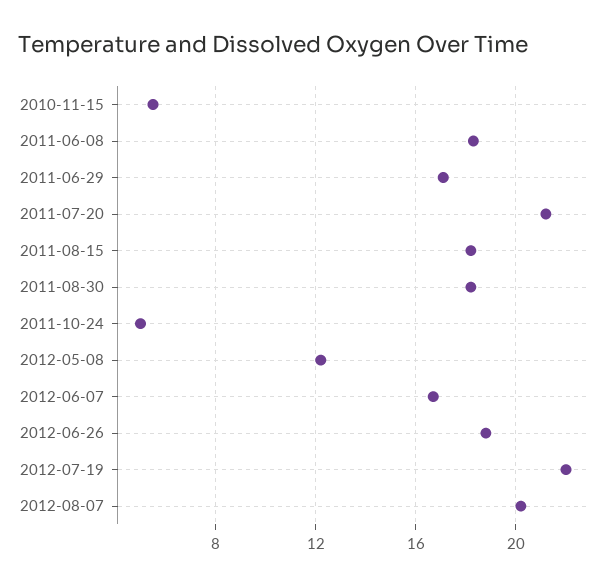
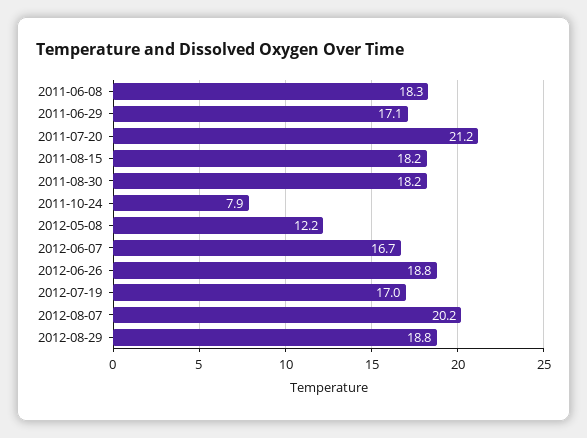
2010-11-15: 5.5 -> none
2011-10-24: 5 -> 7.9
2012-07-19: 22 -> 17
2012-08-29: none -> 18.8

